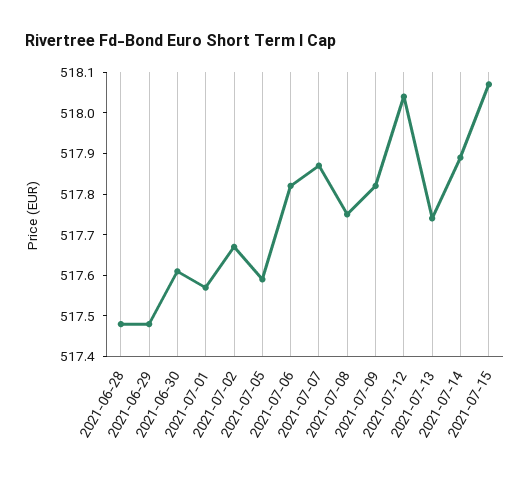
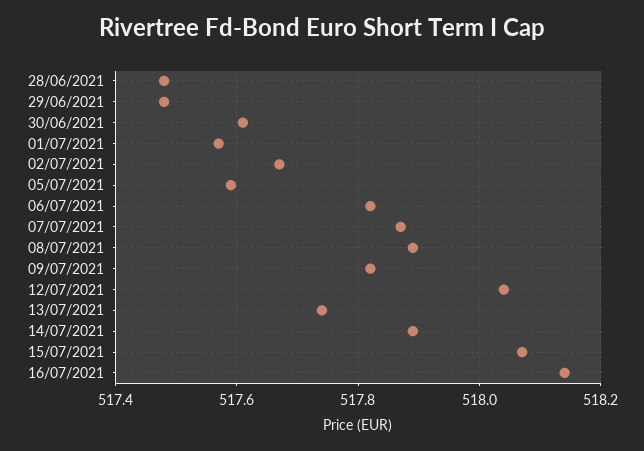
2021-07-08: 517.75 -> 517.9
16/07/2021: none -> 518.15

